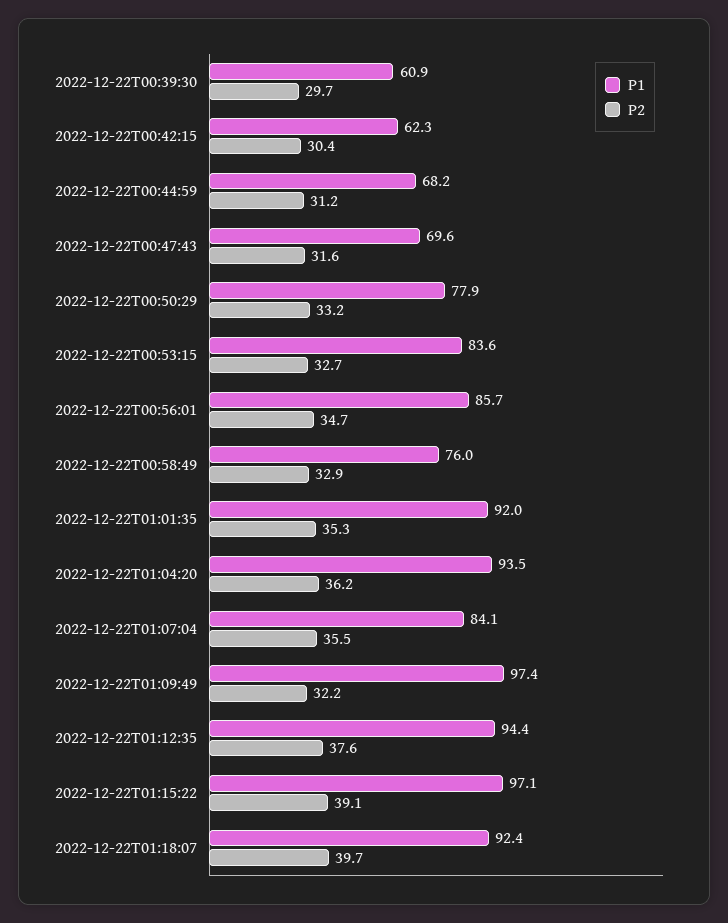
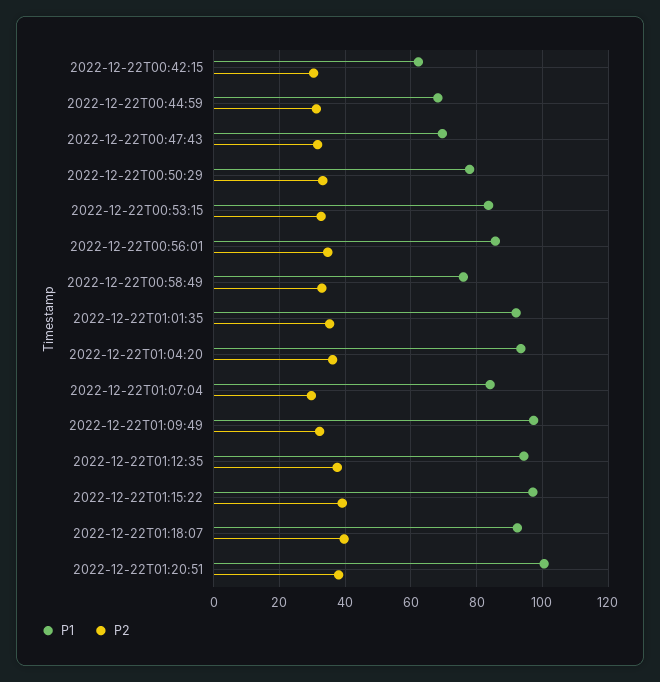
P1, 2022-12-22T00:39:30: 60.9 -> none
P2, 2022-12-22T00:39:30: 29.7 -> none
P2, 2022-12-22T01:07:04: 35.5 -> 30
P1, 2022-12-22T01:20:51: none -> 100
P2, 2022-12-22T01:20:51: none -> 38

